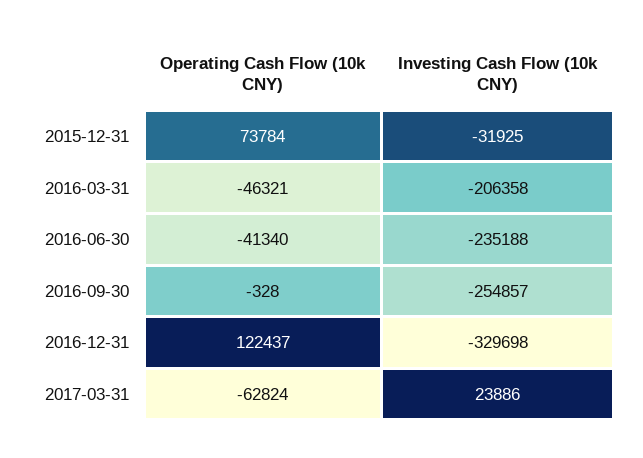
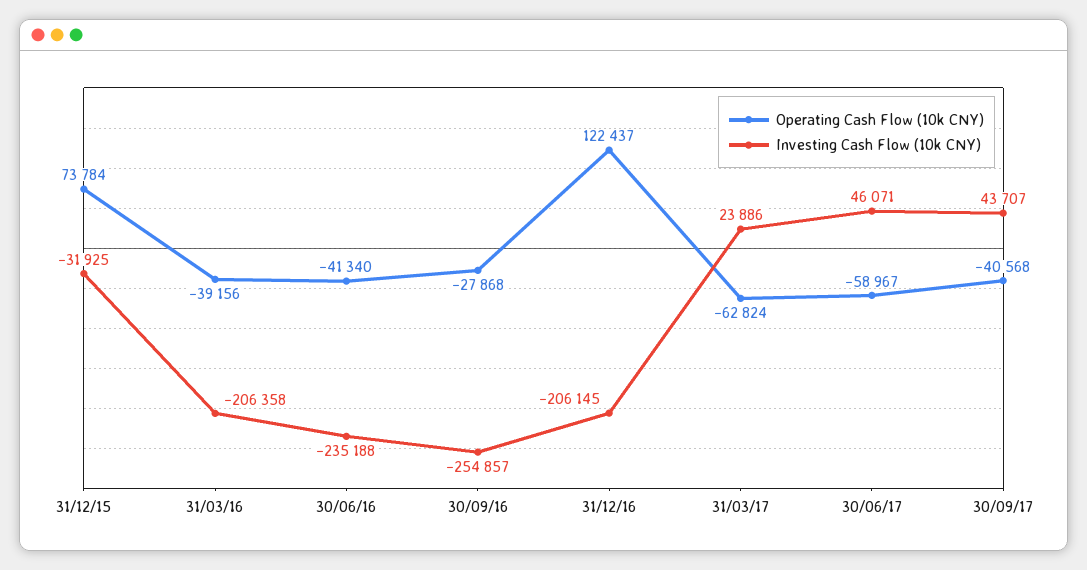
Operating Cash Flow (10k CNY), 2016-03-31: -46321 -> -39156
Operating Cash Flow (10k CNY), 2016-09-30: -328 -> -27868
Investing Cash Flow (10k CNY), 2016-12-31: -329698 -> -206145
Operating Cash Flow (10k CNY), 30/06/17: none -> -58967
Investing Cash Flow (10k CNY), 30/06/17: none -> 46071
Operating Cash Flow (10k CNY), 30/09/17: none -> -40568
Investing Cash Flow (10k CNY), 30/09/17: none -> 43707

